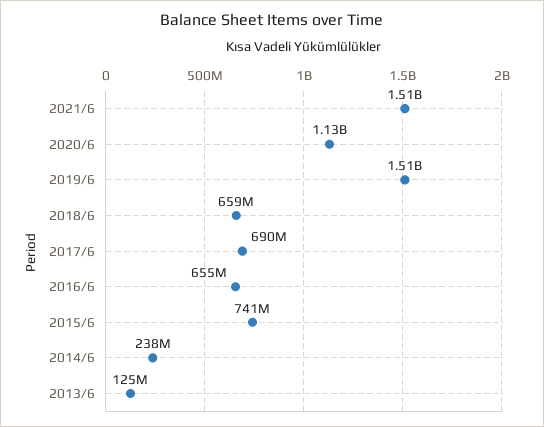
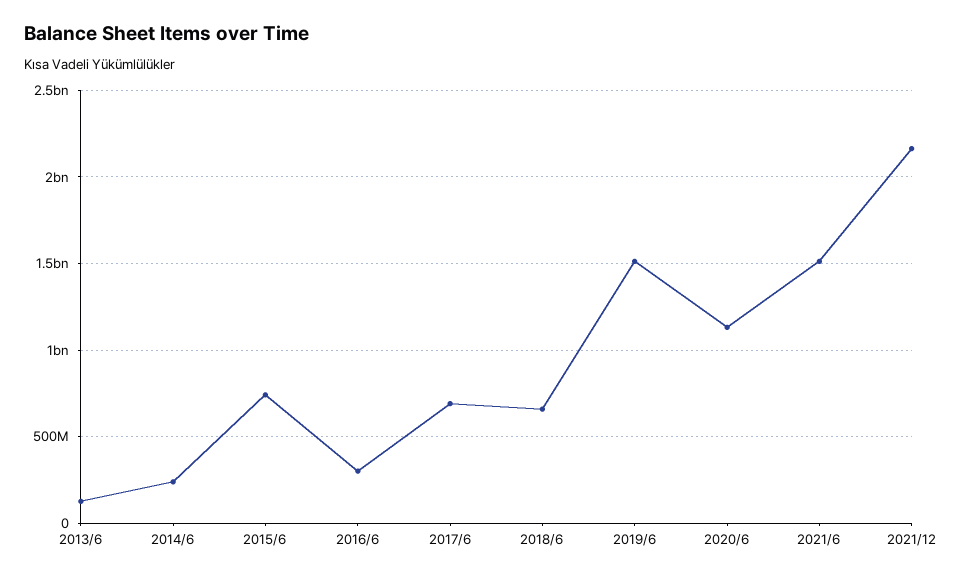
2016/6: 655000000 -> 300000000
2021/12: none -> 2150000000

